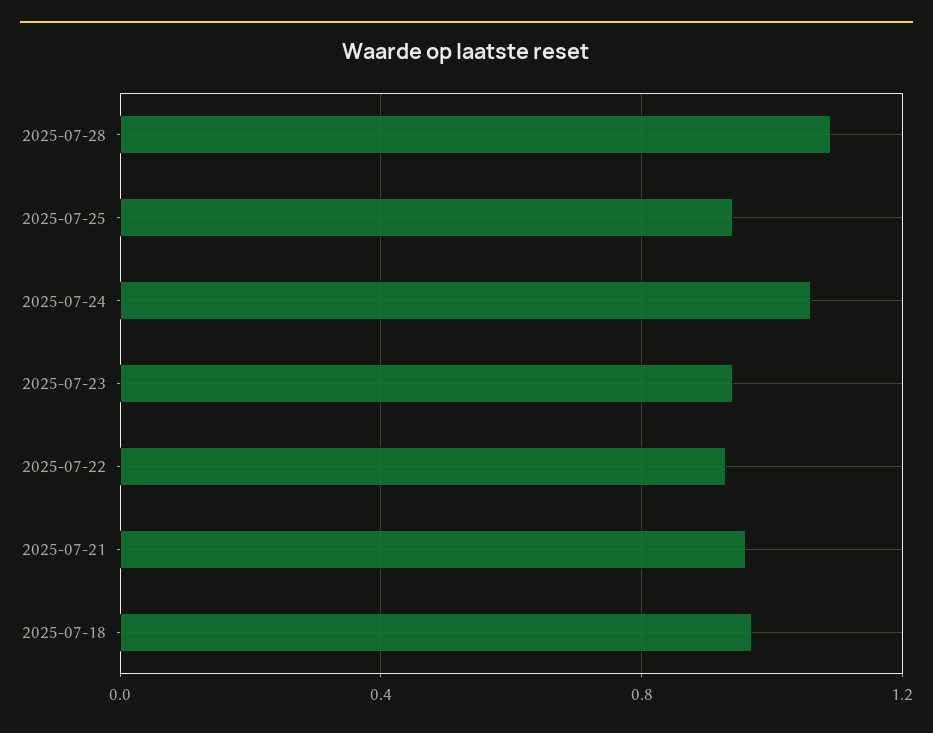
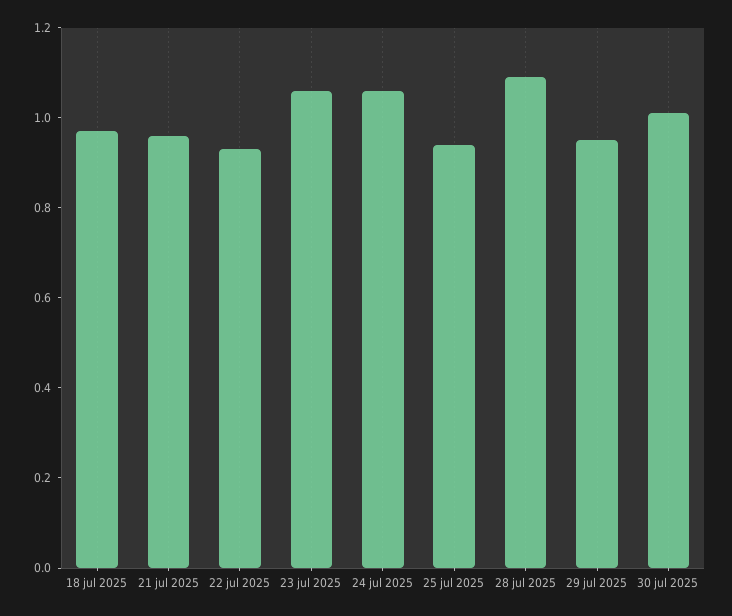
2025-07-23: 0.95 -> 1.05
29 jul 2025: none -> 0.95
30 jul 2025: none -> 1

